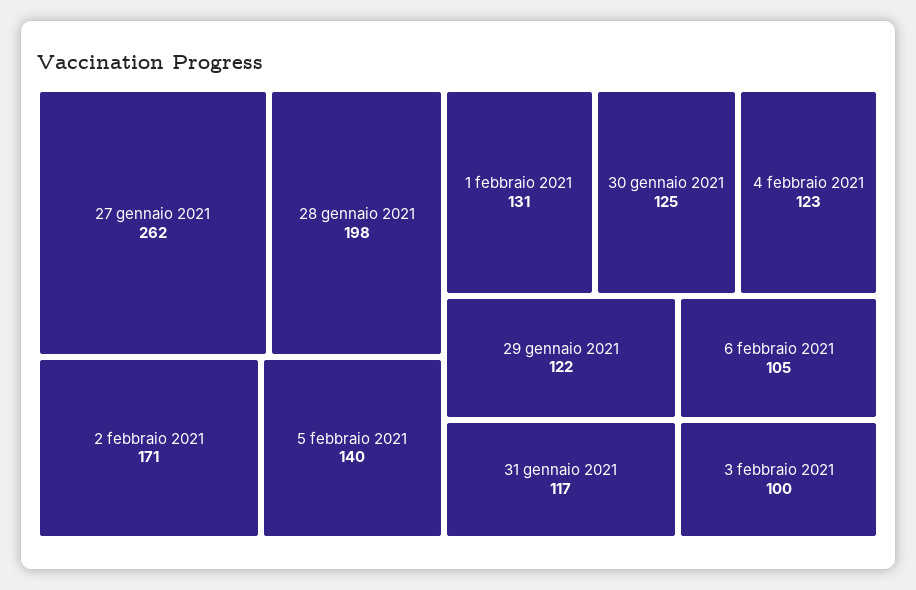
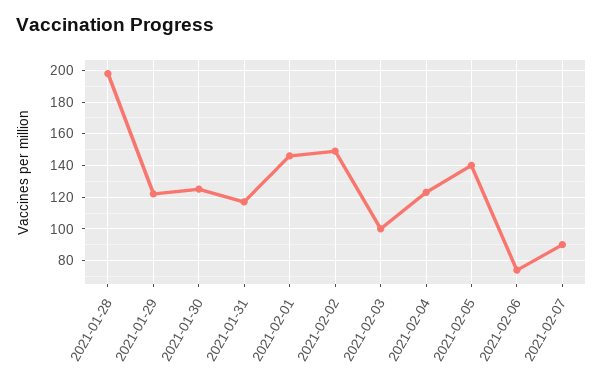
27 gennaio 2021: 262 -> none
2 febbraio 2021: 171 -> 150
1 febbraio 2021: 131 -> 145
6 febbraio 2021: 105 -> 75
2021-02-07: none -> 90

